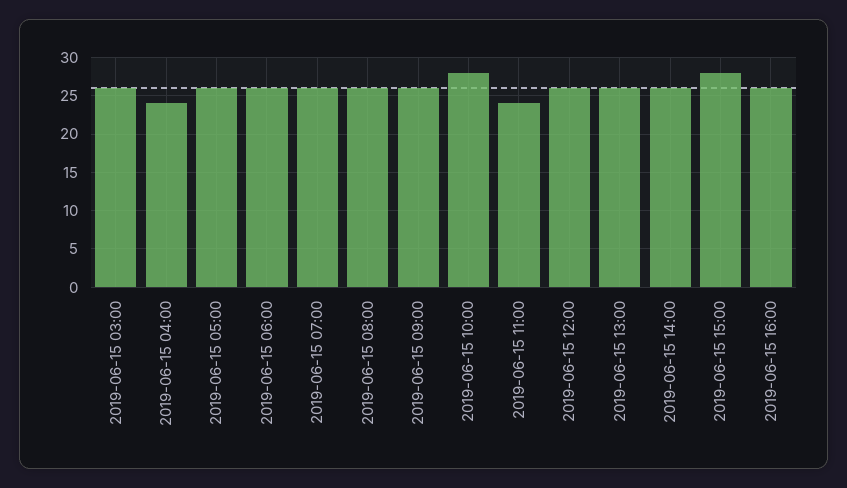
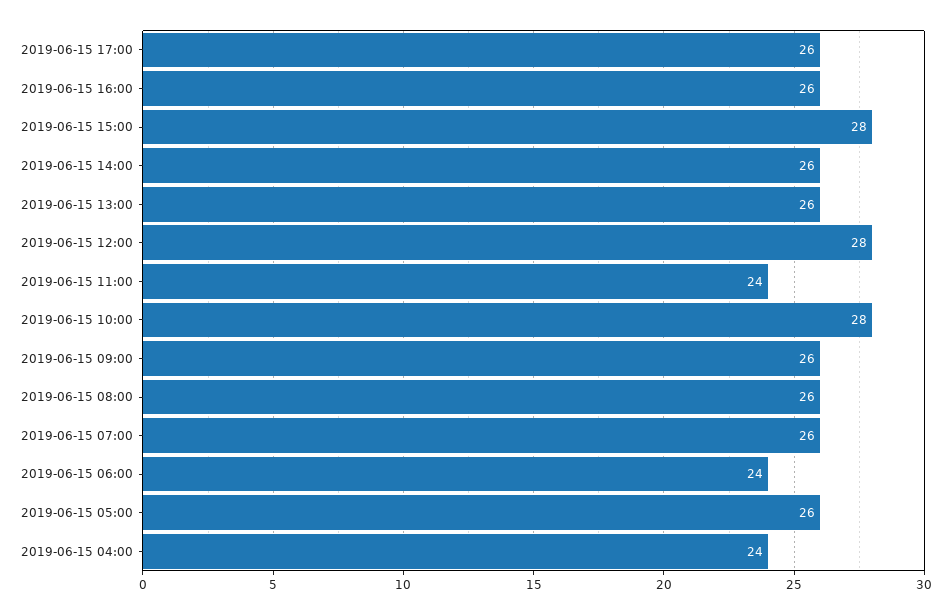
2019-06-15 03:00: 26 -> none
2019-06-15 06:00: 26 -> 24
2019-06-15 12:00: 26 -> 28
2019-06-15 17:00: none -> 26

